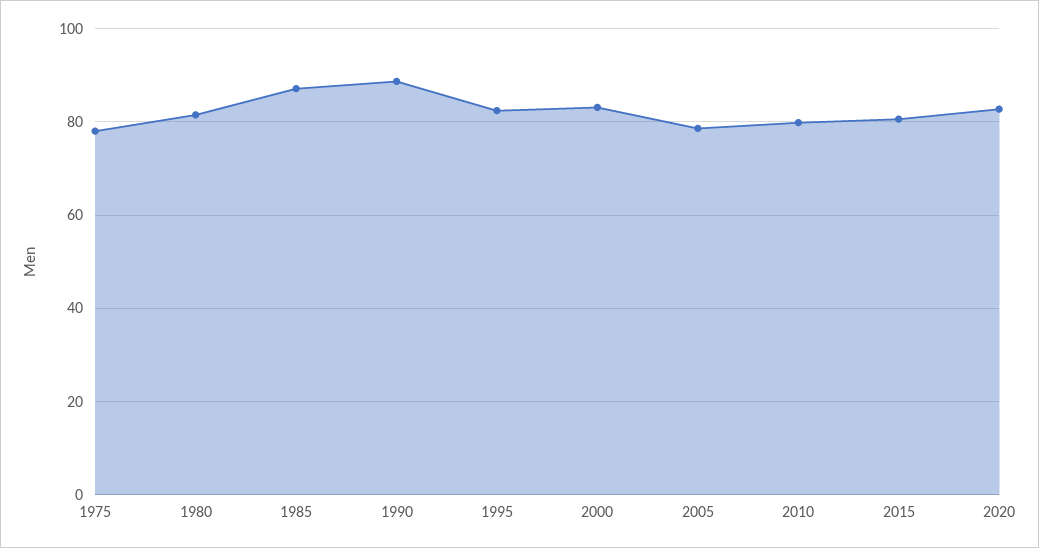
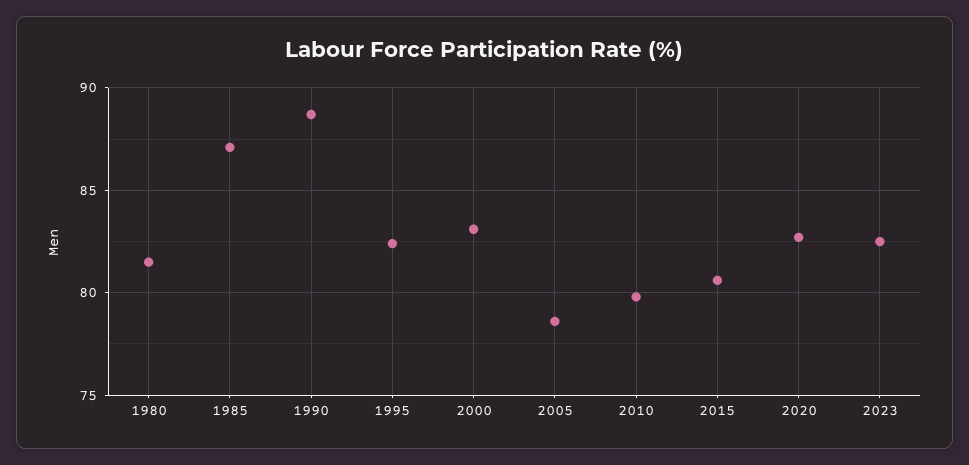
1975: 78 -> none
2023: none -> 82.5

